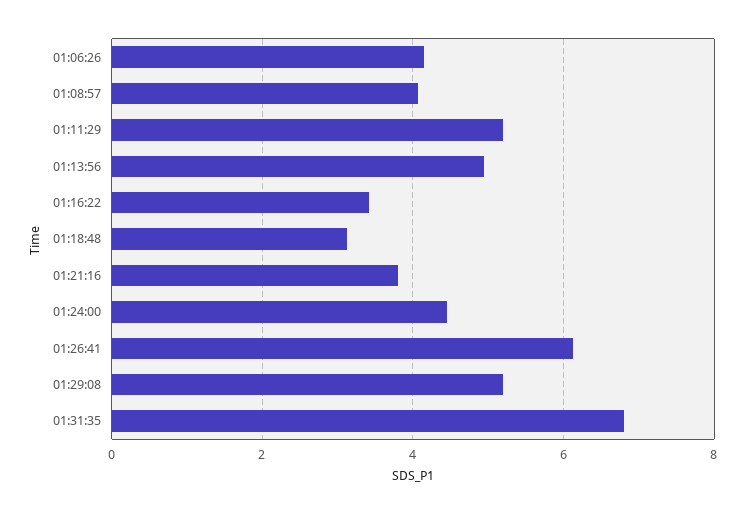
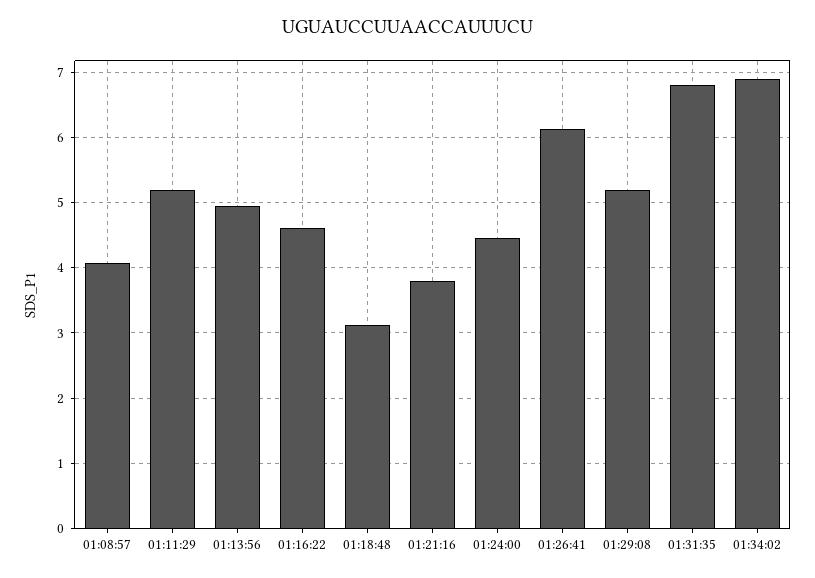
01:06:26: 4.2 -> none
01:16:22: 3.4 -> 4.6
01:34:02: none -> 6.9

